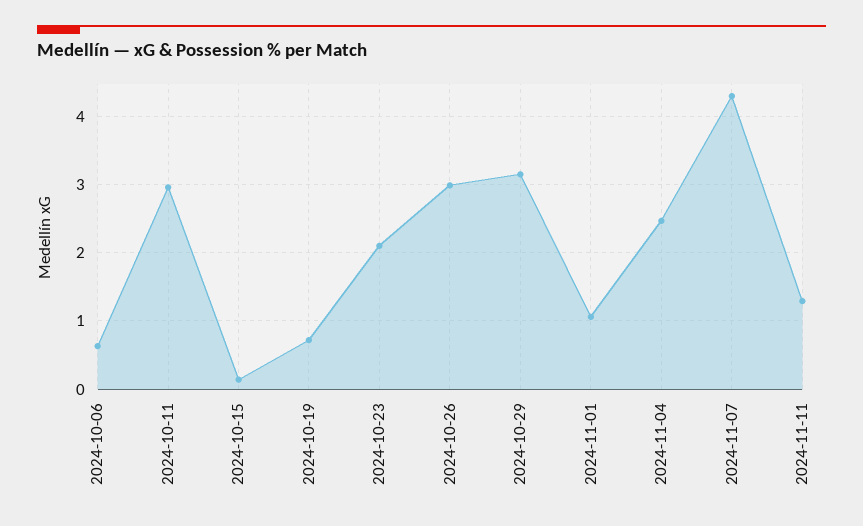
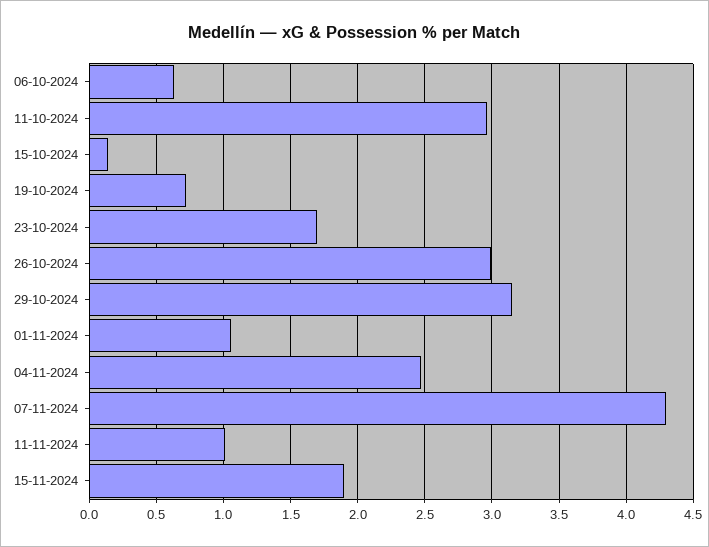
2024-10-23: 2.1 -> 1.7
2024-11-11: 1.3 -> 1
15-11-2024: none -> 1.9

